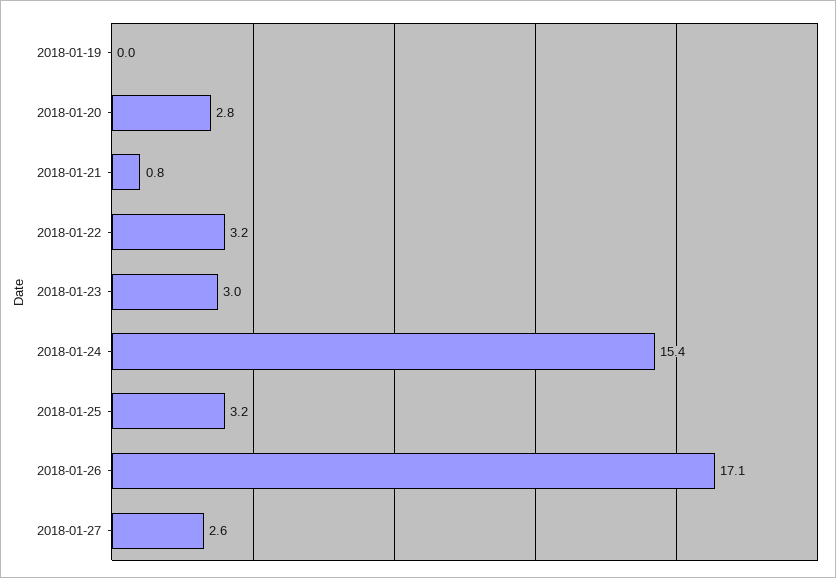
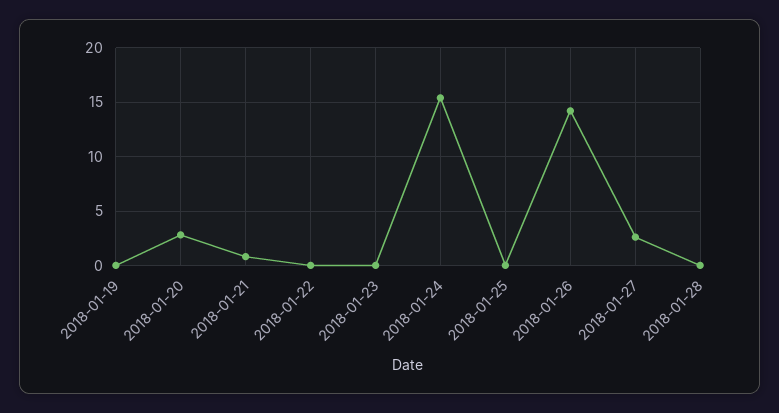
2018-01-22: 3.2 -> 0
2018-01-23: 3 -> 0
2018-01-25: 3.2 -> 0
2018-01-26: 17.1 -> 14
2018-01-28: none -> 0

